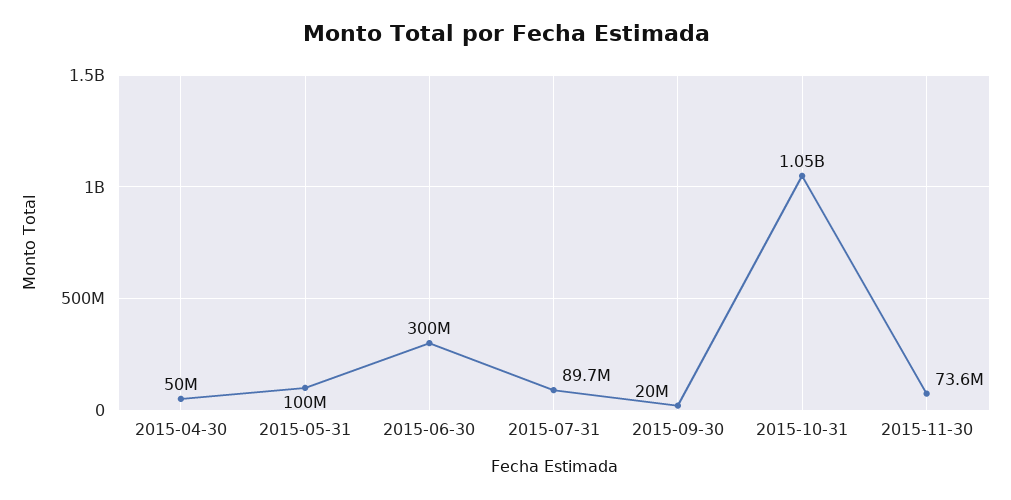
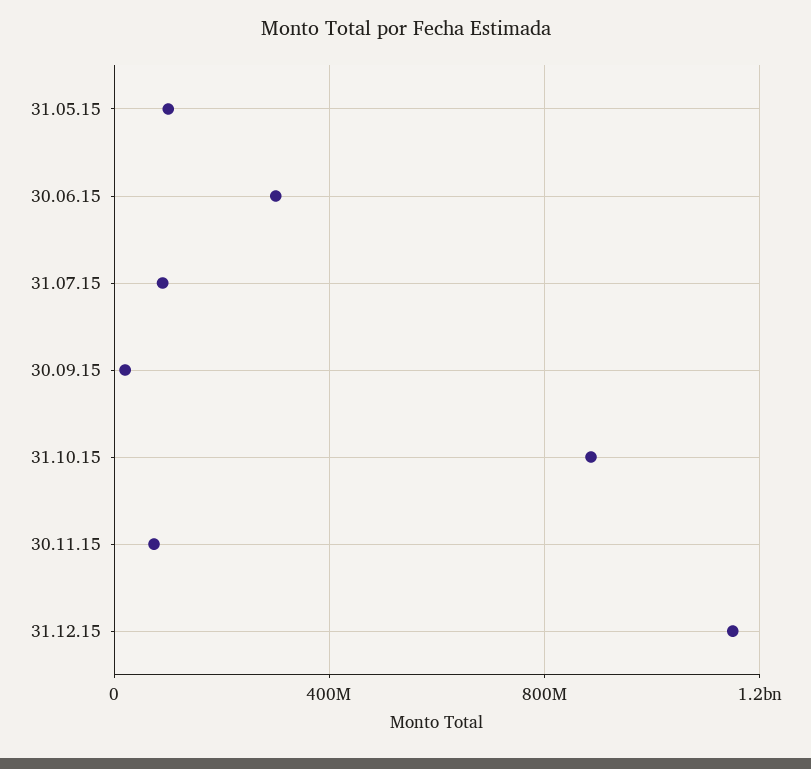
2015-04-30: 50000000 -> none
2015-10-31: 1050000000 -> 900000000
31.12.15: none -> 1150000000

